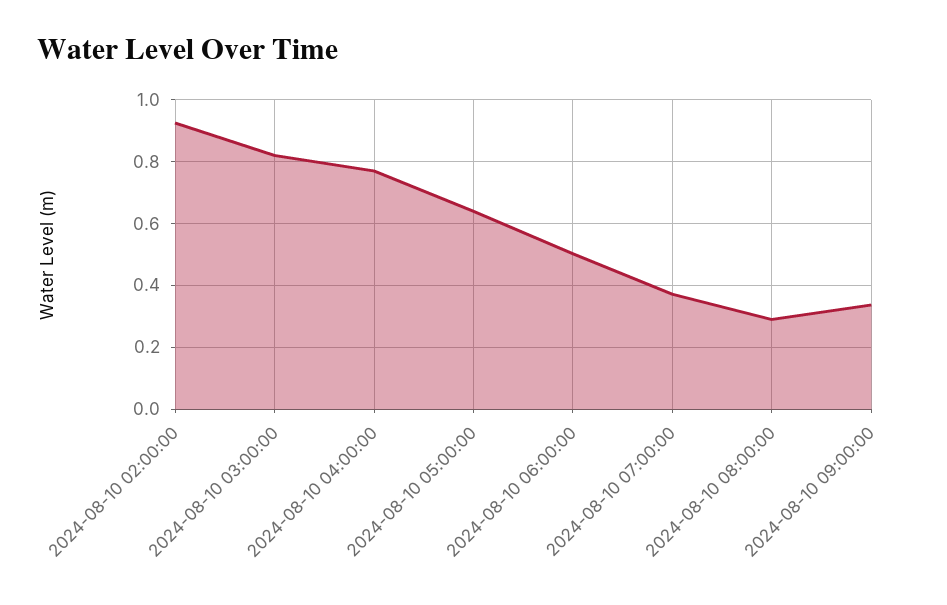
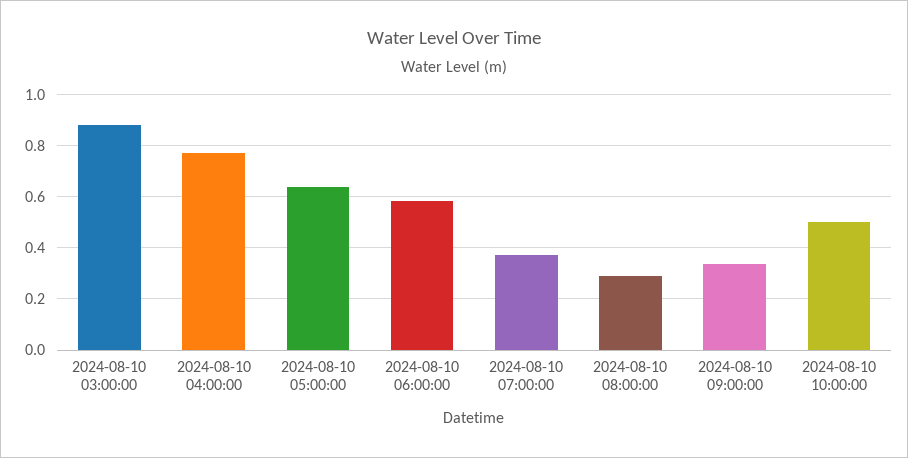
2024-08-10 02:00:00: 0.92 -> none
2024-08-10 03:00:00: 0.82 -> 0.875
2024-08-10 06:00:00: 0.5 -> 0.575
2024-08-10 10:00:00: none -> 0.5

